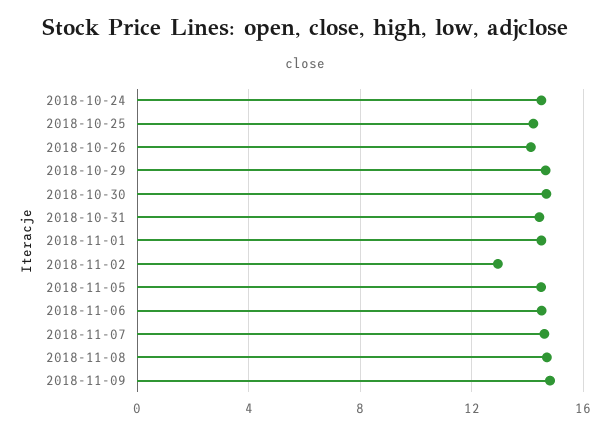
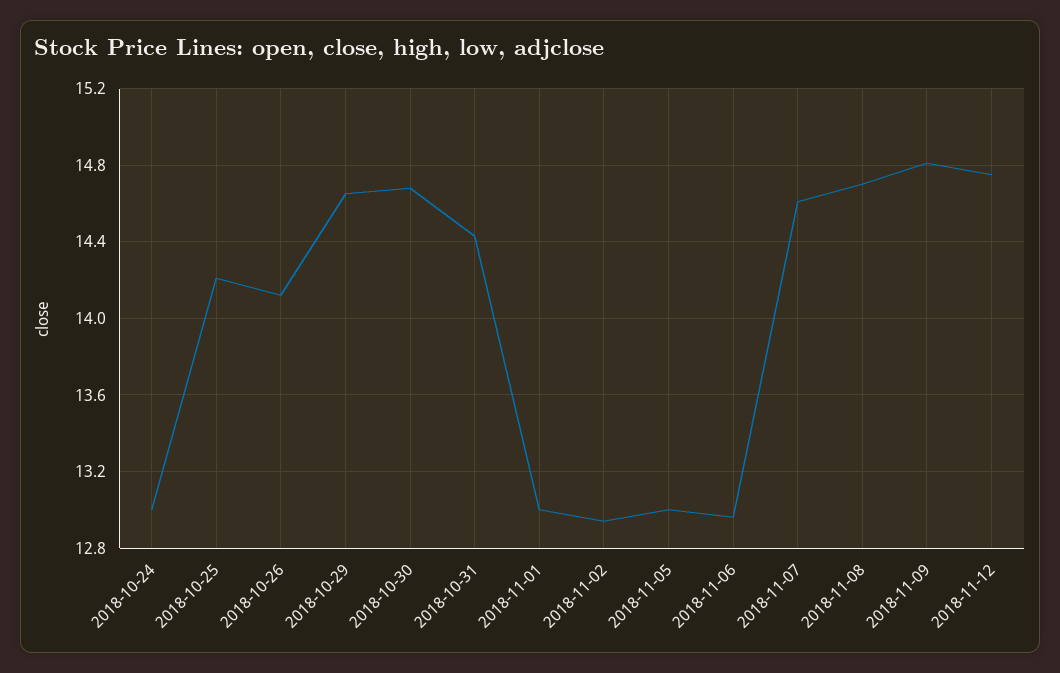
2018-10-24: 14.5 -> 13
2018-11-01: 14.5 -> 13
2018-11-05: 14.5 -> 13
2018-11-06: 14.5 -> 12.95
2018-11-12: none -> 14.75

